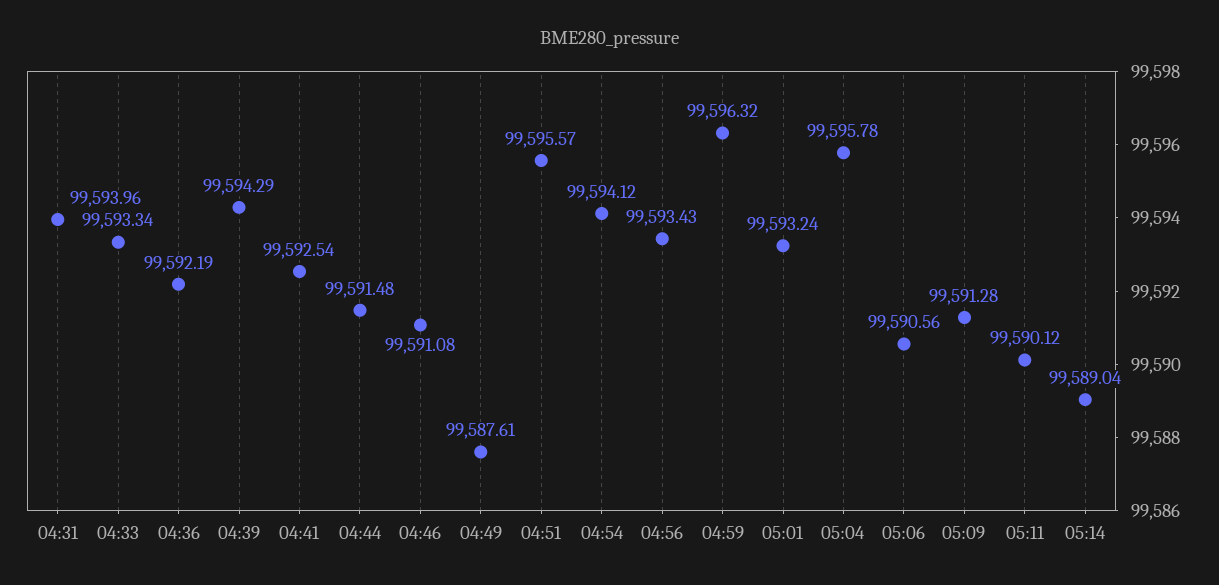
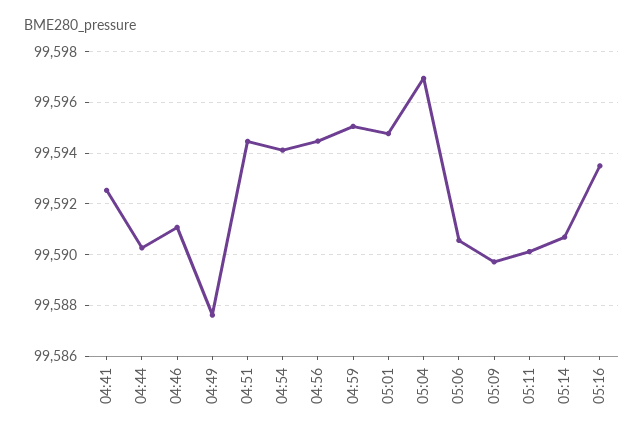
04:31: 99593.96 -> none
04:33: 99593.34 -> none
04:36: 99592.19 -> none
04:39: 99594.29 -> none
04:44: 99591.48 -> 99590.25
04:51: 99595.57 -> 99594.5
04:56: 99593.43 -> 99594.5
04:59: 99596.32 -> 99595
05:01: 99593.24 -> 99594.75
05:04: 99595.78 -> 99597
05:09: 99591.28 -> 99589.75
05:14: 99589.04 -> 99590.75
05:16: none -> 99593.5

